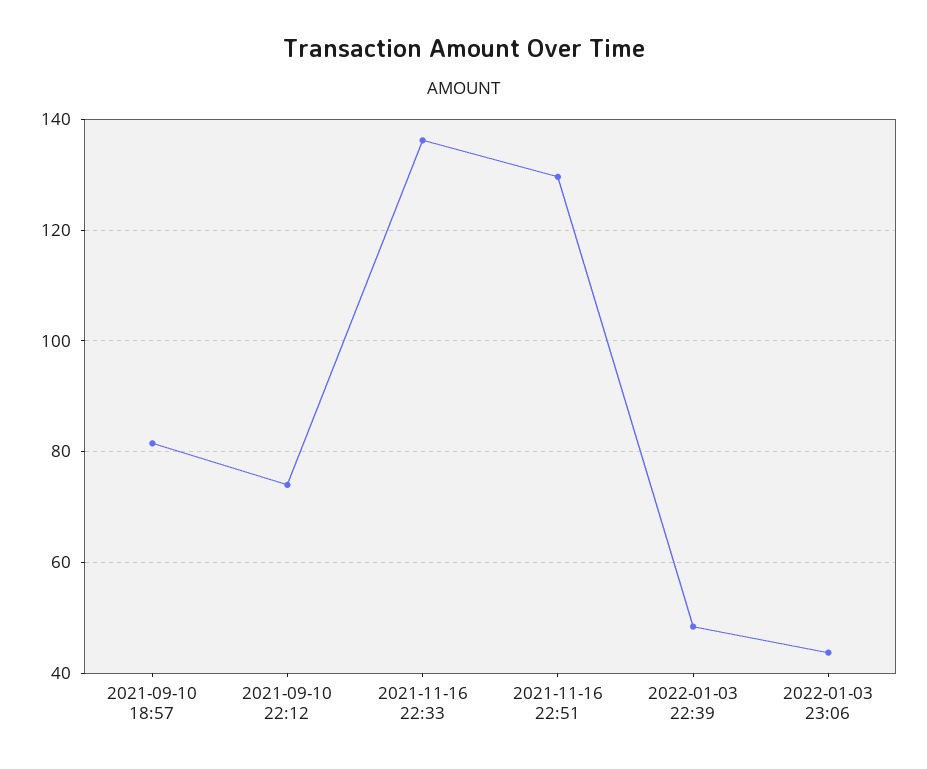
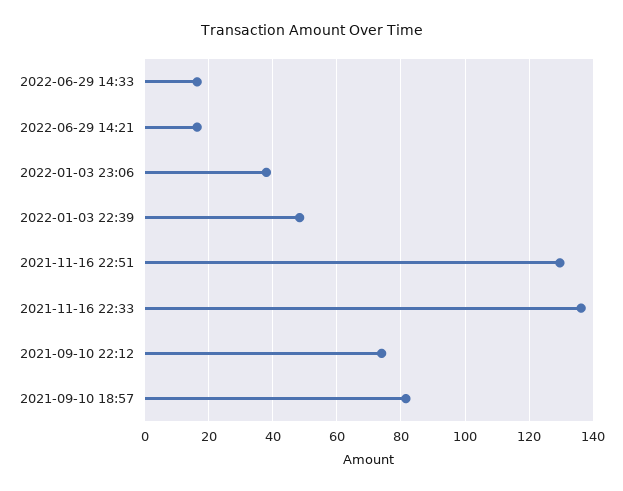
2022-01-03 23:06: 44 -> 38
2022-06-29 14:33: none -> 16
2022-06-29 14:21: none -> 16

